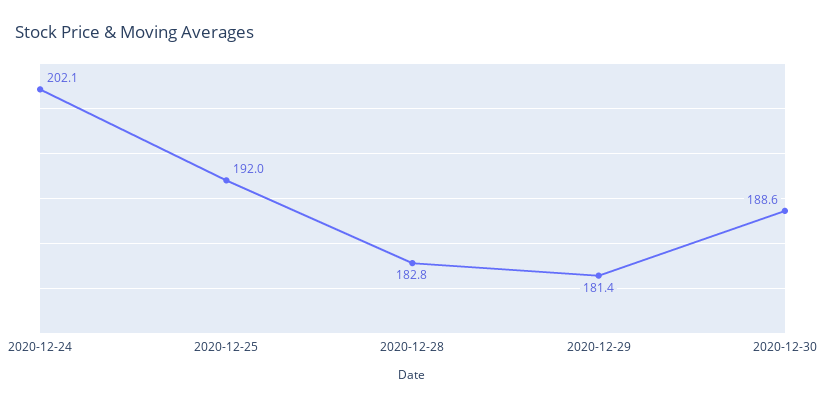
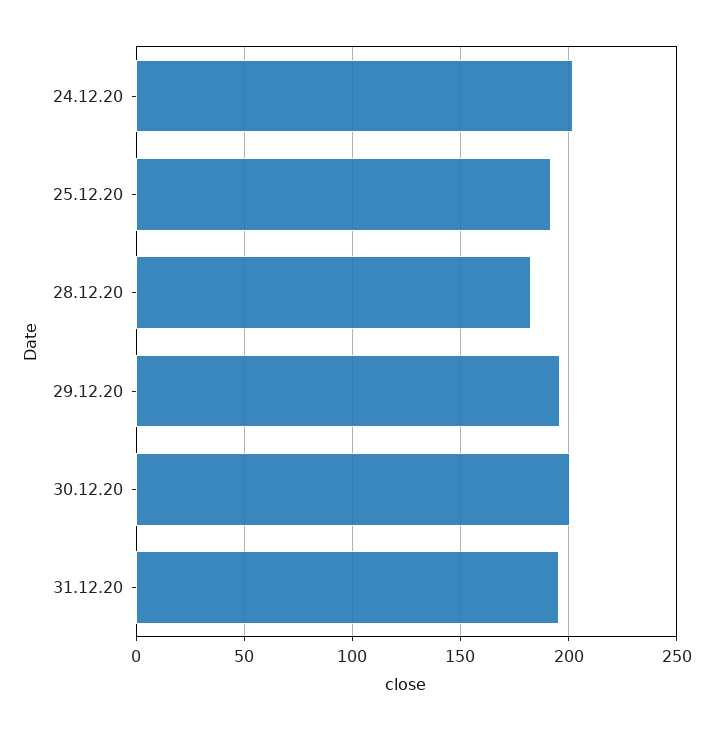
2020-12-29: 181.4 -> 195
2020-12-30: 188.6 -> 200
31.12.20: none -> 195

